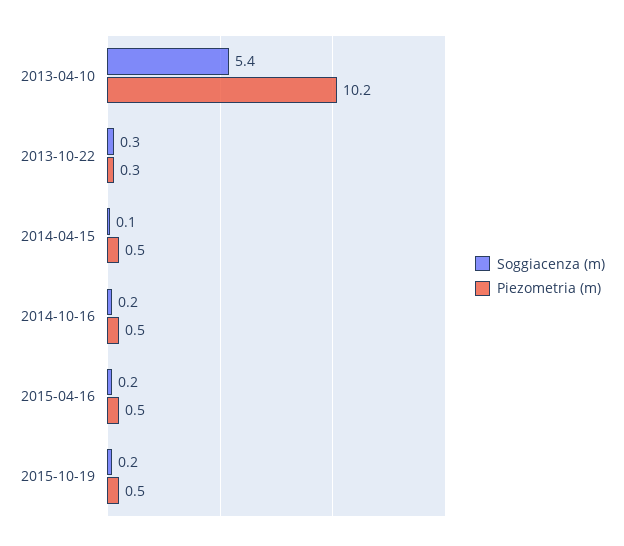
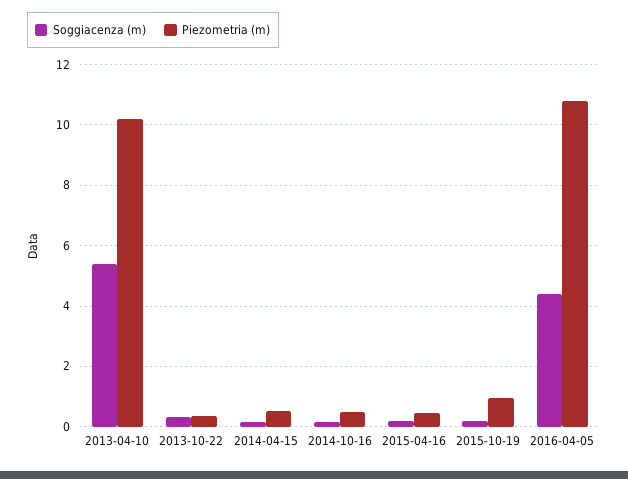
Piezometria (m), 2015-10-19: 0.5 -> 1
Soggiacenza (m), 2016-04-05: none -> 4.4
Piezometria (m), 2016-04-05: none -> 10.8

